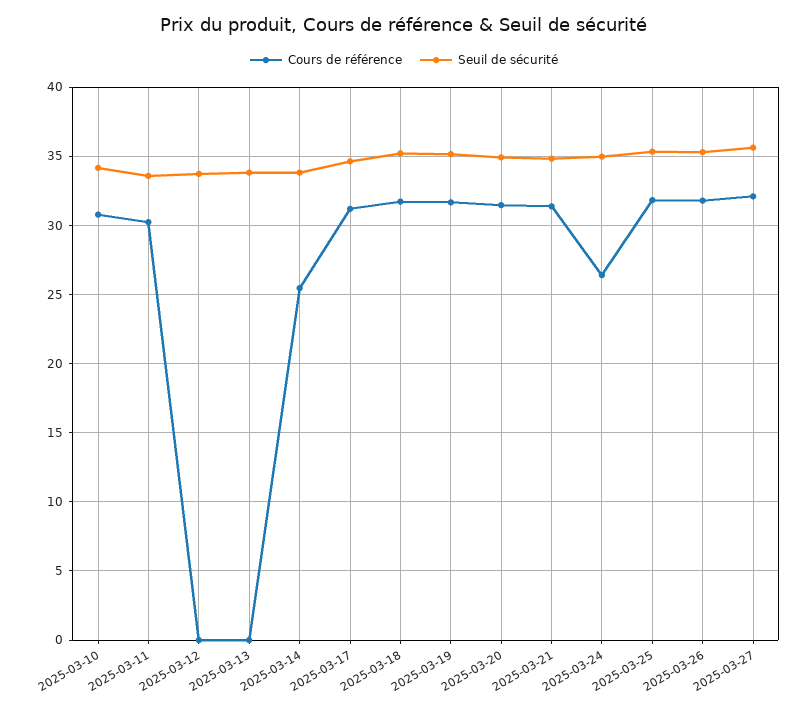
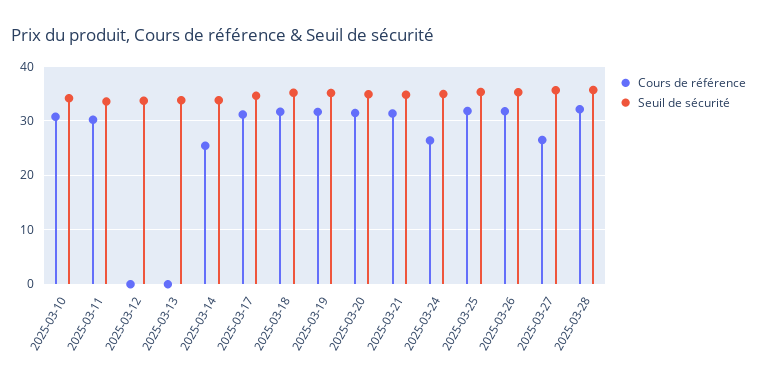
Cours de référence, 2025-03-27: 32 -> 26
Cours de référence, 2025-03-28: none -> 32
Seuil de sécurité, 2025-03-28: none -> 36

